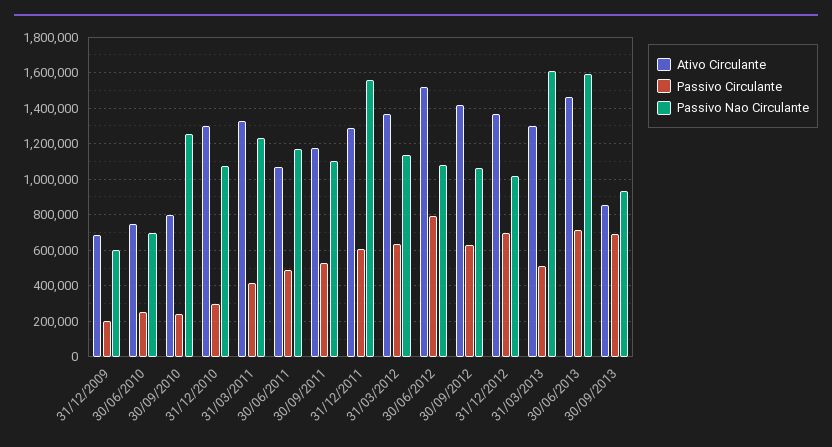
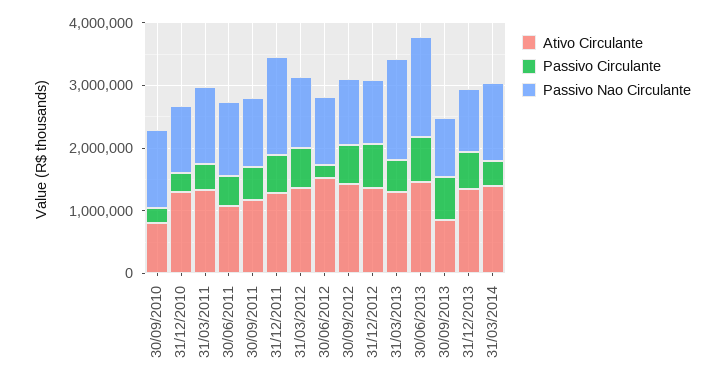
Ativo Circulante, 31/12/2009: 700000 -> none
Passivo Circulante, 31/12/2009: 200000 -> none
Passivo Nao Circulante, 31/12/2009: 600000 -> none
Ativo Circulante, 30/06/2010: 750000 -> none
Passivo Circulante, 30/06/2010: 250000 -> none
Passivo Nao Circulante, 30/06/2010: 700000 -> none
Passivo Circulante, 30/06/2012: 800000 -> 200000
Ativo Circulante, 31/12/2013: none -> 1400000
Passivo Circulante, 31/12/2013: none -> 600000
Passivo Nao Circulante, 31/12/2013: none -> 1000000
Ativo Circulante, 31/03/2014: none -> 1400000
Passivo Circulante, 31/03/2014: none -> 400000
Passivo Nao Circulante, 31/03/2014: none -> 1200000

